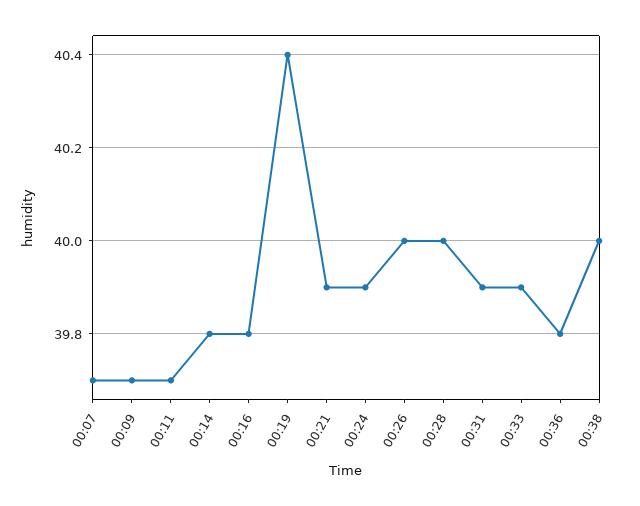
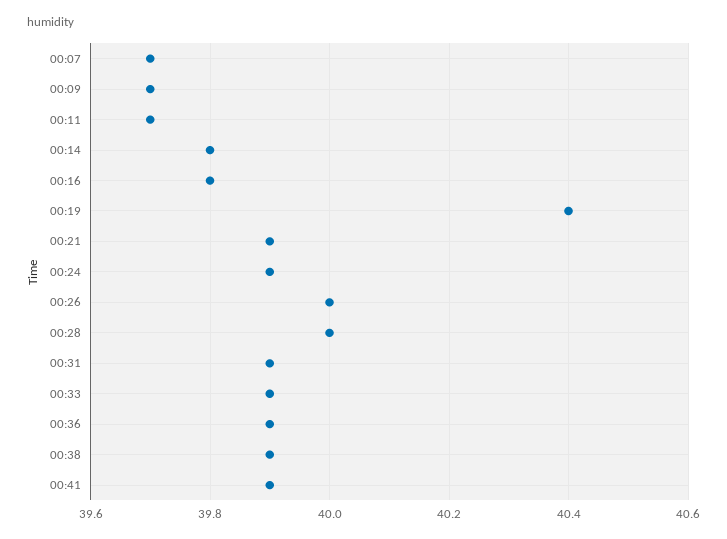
00:36: 39.8 -> 39.9
00:38: 40 -> 39.9
00:41: none -> 39.9

